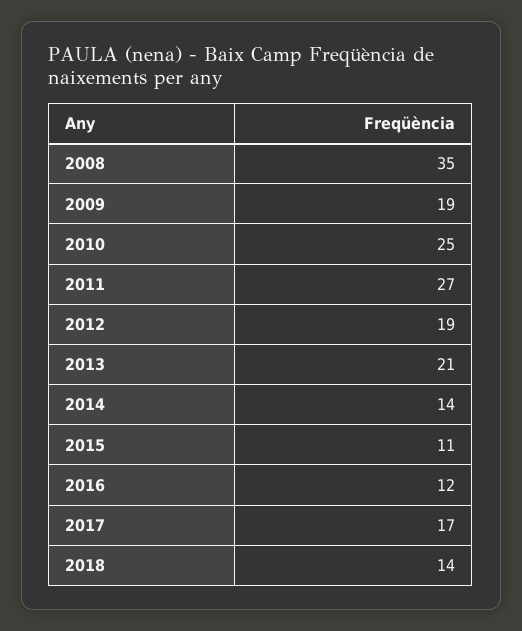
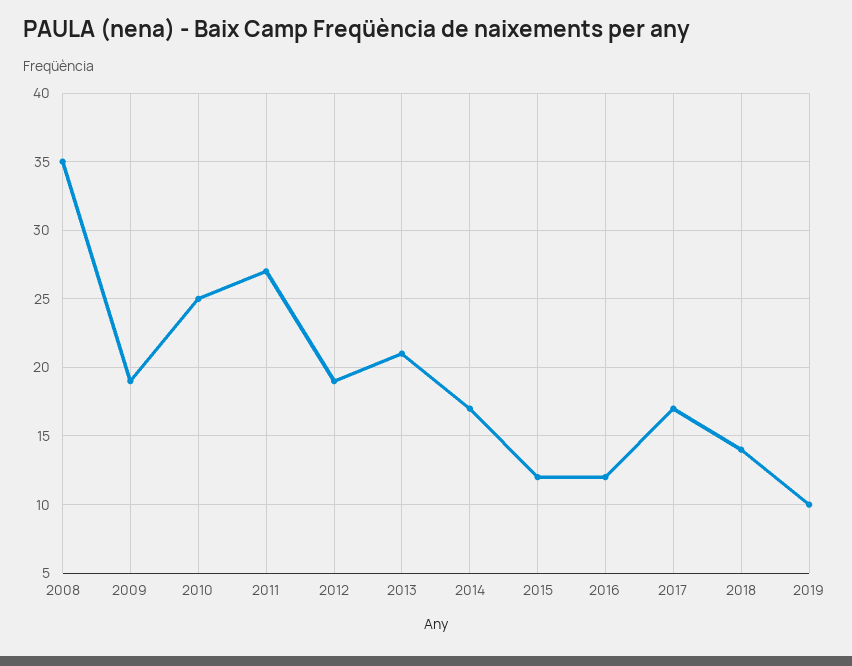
2014: 14 -> 17
2015: 11 -> 12
2019: none -> 10

